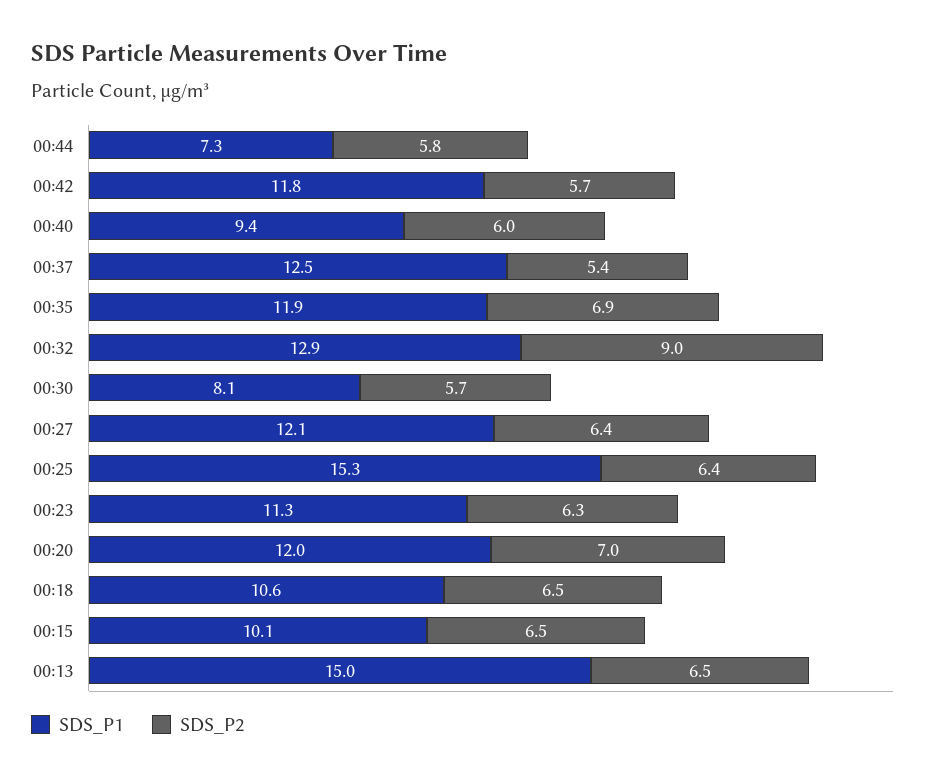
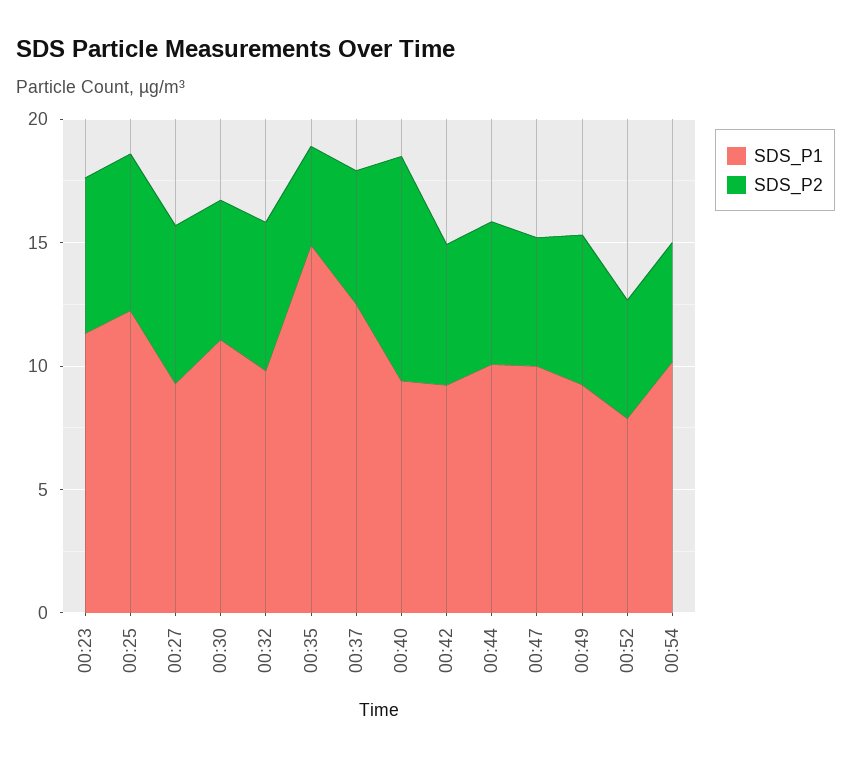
SDS_P1, 00:44: 7.3 -> 10
SDS_P1, 00:42: 11.8 -> 9
SDS_P2, 00:40: 6 -> 9
SDS_P1, 00:35: 11.9 -> 15
SDS_P2, 00:35: 6.9 -> 4
SDS_P1, 00:32: 12.9 -> 10
SDS_P2, 00:32: 9 -> 6
SDS_P1, 00:30: 8.1 -> 11
SDS_P1, 00:27: 12.1 -> 9
SDS_P1, 00:25: 15.3 -> 12
SDS_P1, 00:20: 12 -> none
SDS_P2, 00:20: 7 -> none
SDS_P1, 00:18: 10.6 -> none
SDS_P2, 00:18: 6.5 -> none
SDS_P1, 00:15: 10.1 -> none
SDS_P2, 00:15: 6.5 -> none
SDS_P1, 00:13: 15 -> none
SDS_P2, 00:13: 6.5 -> none
SDS_P1, 00:47: none -> 10
SDS_P2, 00:47: none -> 5
SDS_P1, 00:49: none -> 9
SDS_P2, 00:49: none -> 6
SDS_P1, 00:52: none -> 8
SDS_P2, 00:52: none -> 5
SDS_P1, 00:54: none -> 10
SDS_P2, 00:54: none -> 5

